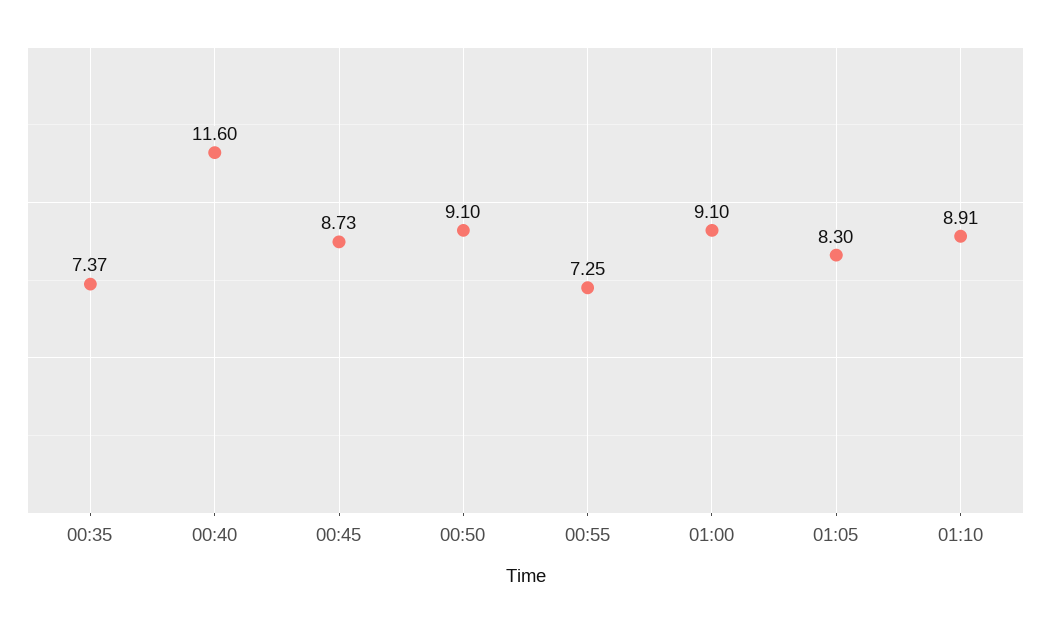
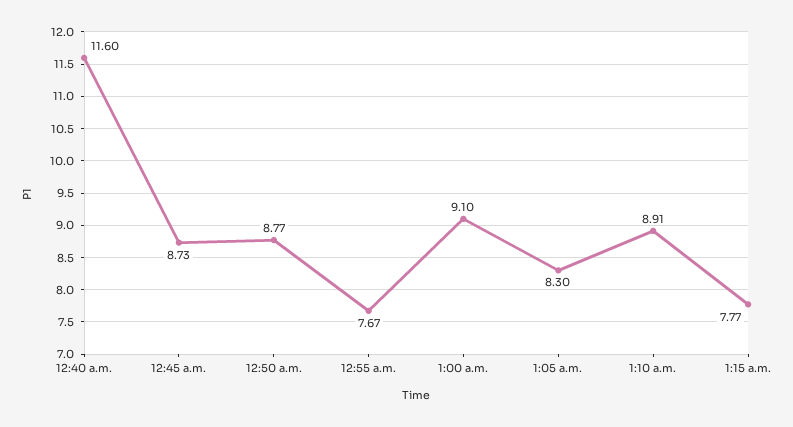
00:35: 7.37 -> none
00:50: 9.1 -> 8.77
00:55: 7.25 -> 7.67
1:15 a.m.: none -> 7.77

